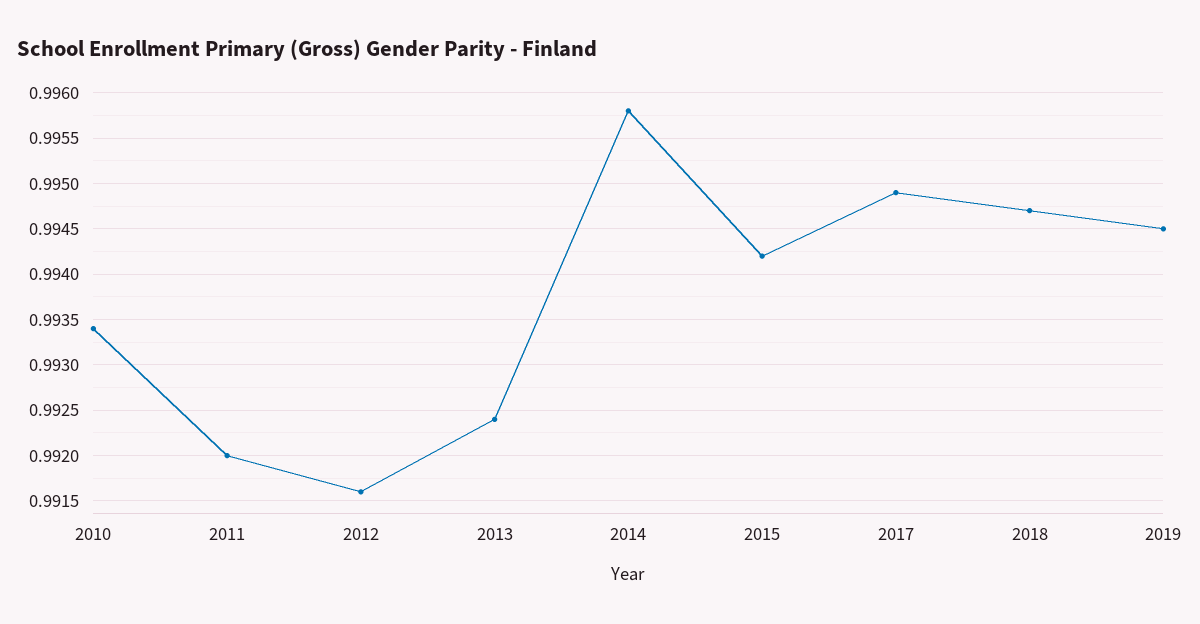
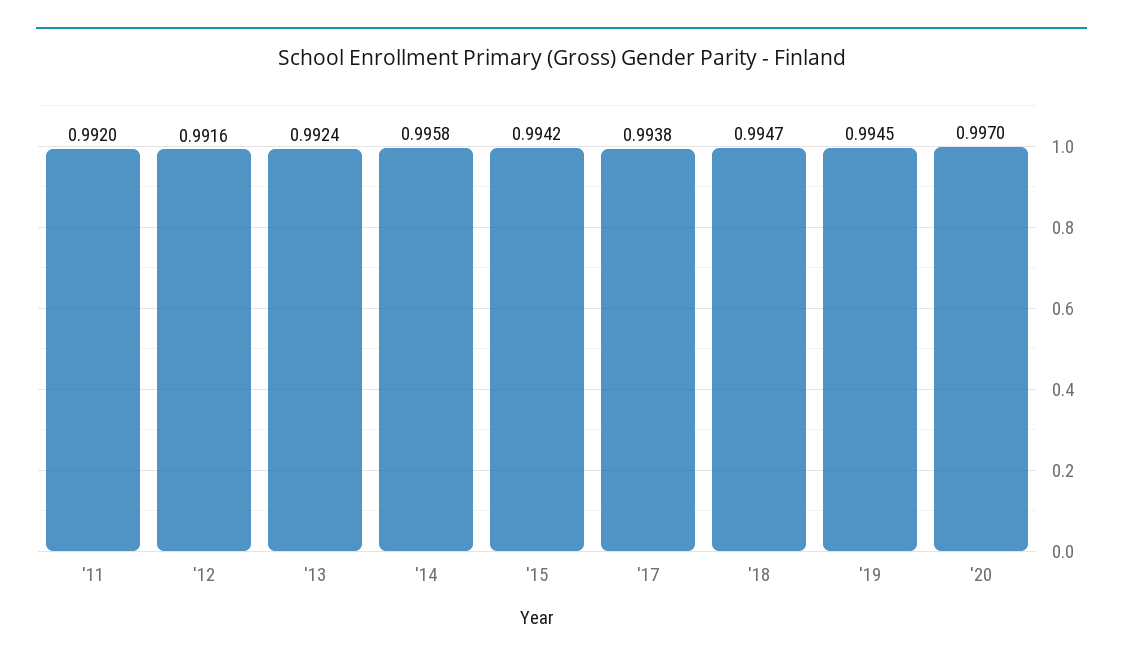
2010: 0.9934 -> none
2017: 0.9949 -> 0.9938
'20: none -> 0.997

